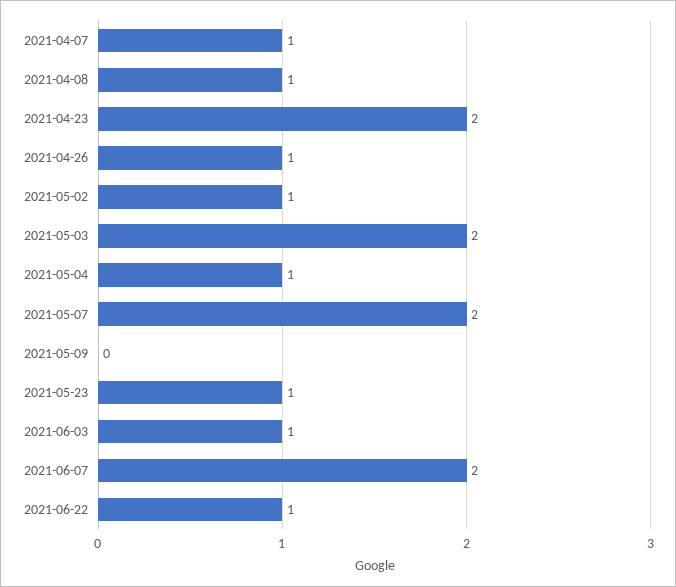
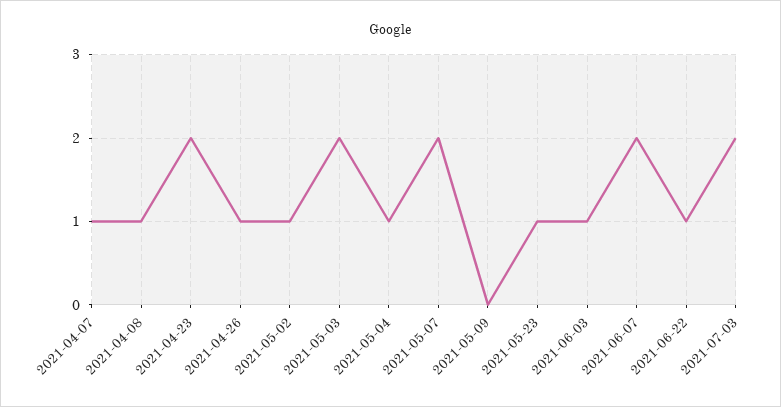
2021-07-03: none -> 2

